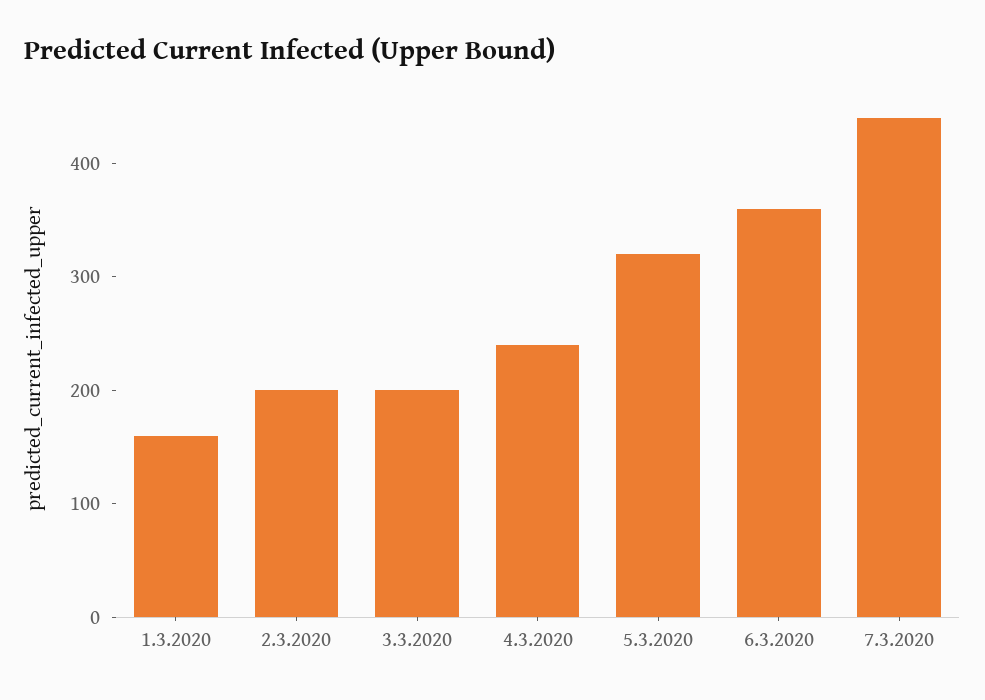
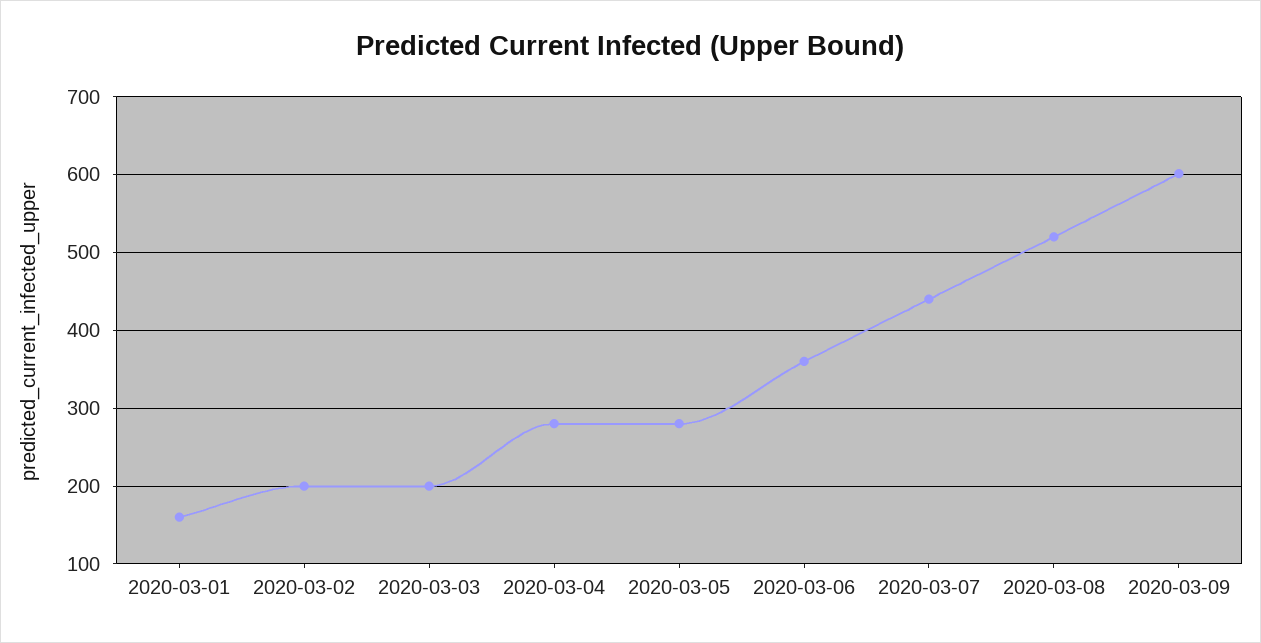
4.3.2020: 240 -> 280
5.3.2020: 320 -> 280
2020-03-08: none -> 520
2020-03-09: none -> 600

